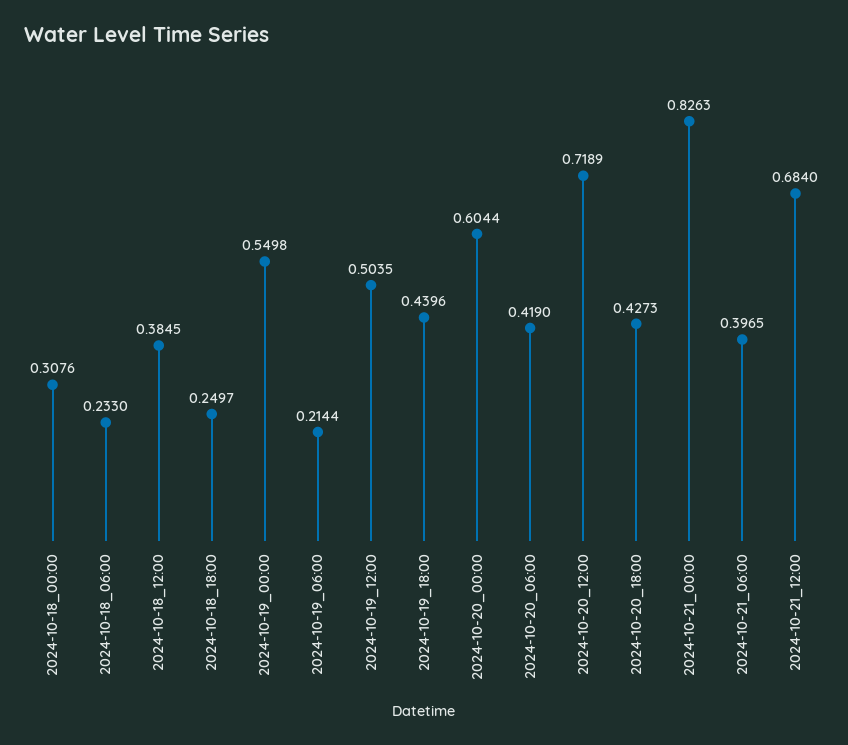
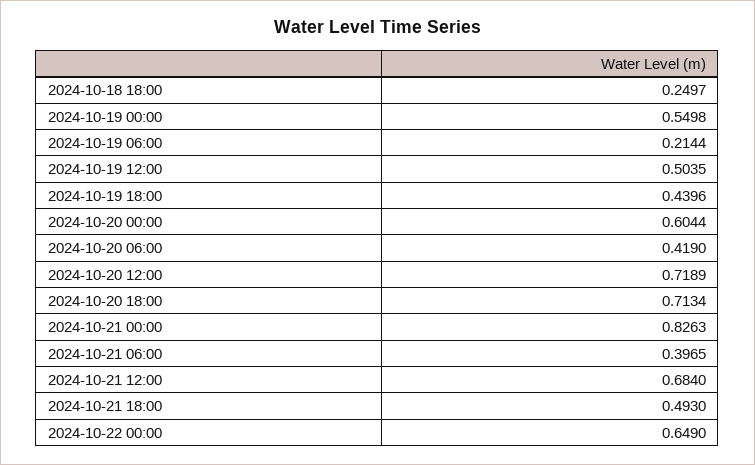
2024-10-18_00:00: 0.3076 -> none
2024-10-18_06:00: 0.233 -> none
2024-10-18_12:00: 0.3845 -> none
2024-10-20_18:00: 0.4273 -> 0.7134
2024-10-21 18:00: none -> 0.493
2024-10-22 00:00: none -> 0.649

